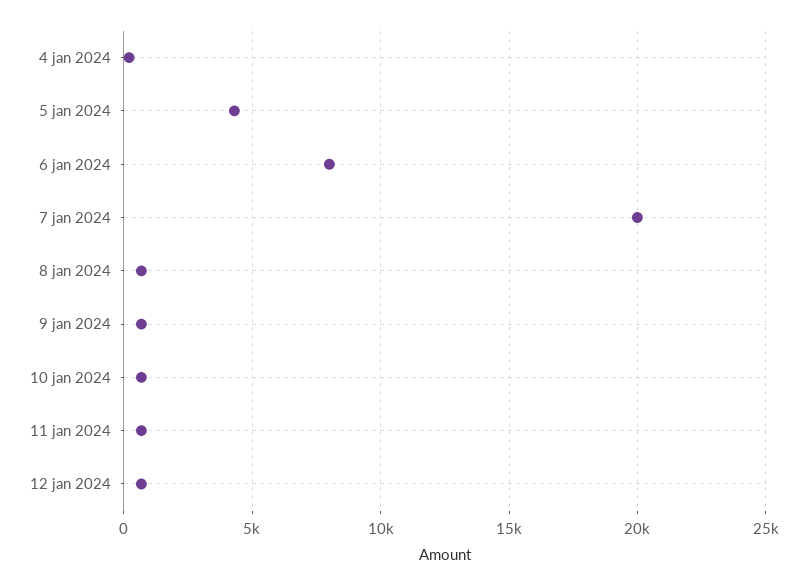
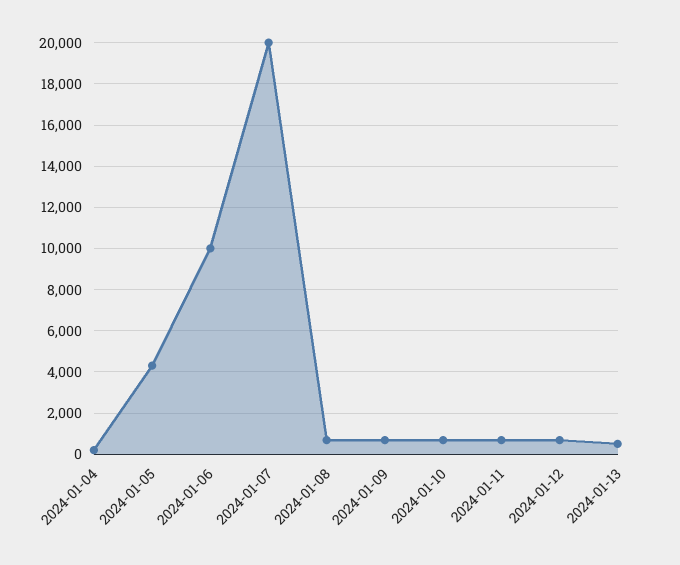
6 jan 2024: 8000 -> 10000
2024-01-13: none -> 500

